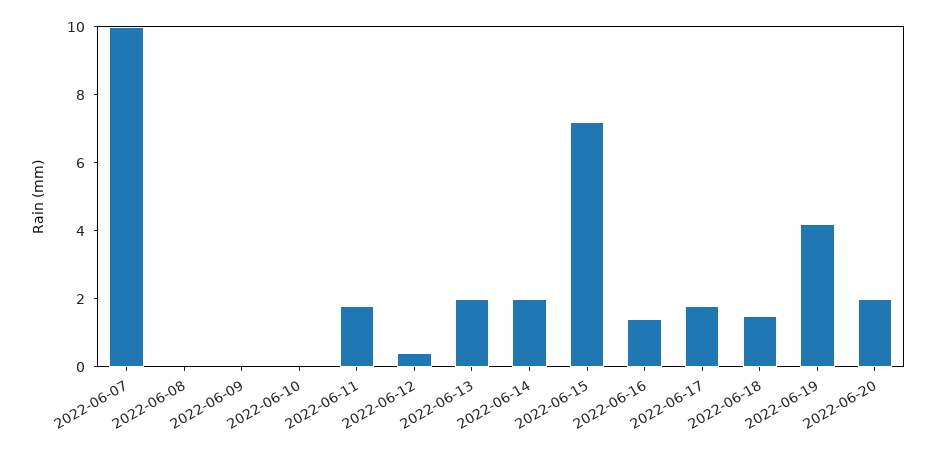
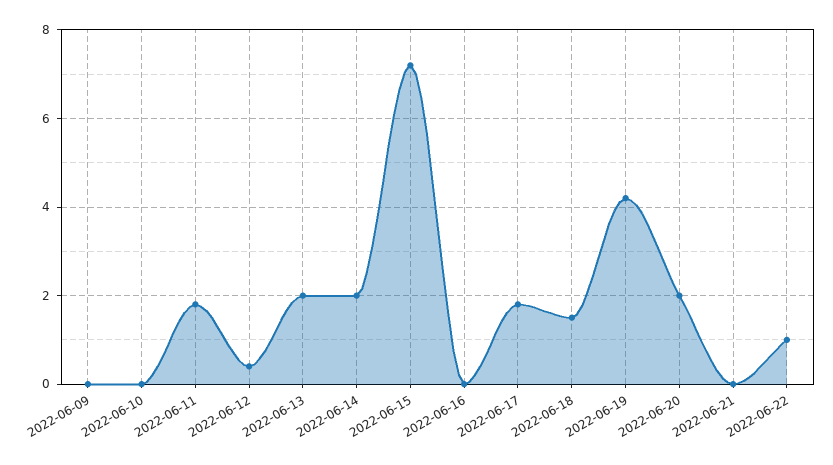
2022-06-07: 10 -> none
2022-06-08: 0 -> none
2022-06-16: 1.5 -> 0
2022-06-21: none -> 0
2022-06-22: none -> 1

